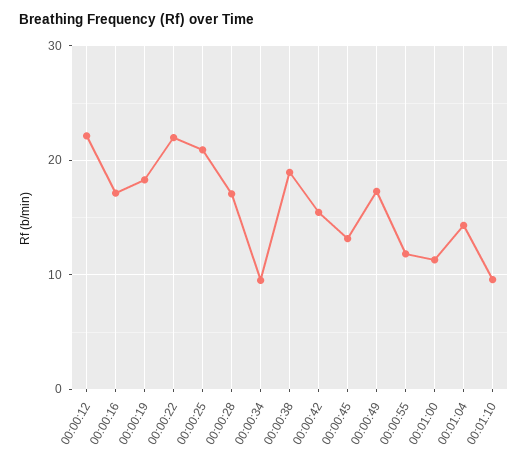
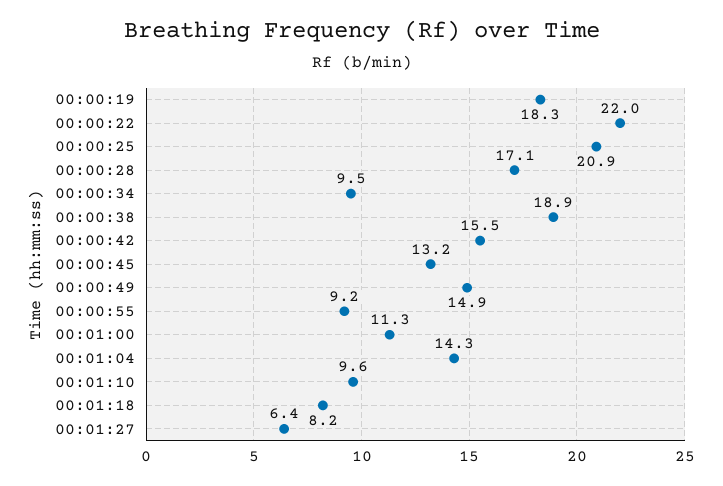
00:00:12: 22 -> none
00:00:16: 17 -> none
00:00:49: 17 -> 14.9
00:00:55: 12 -> 9.2
00:01:18: none -> 8.2
00:01:27: none -> 6.4

